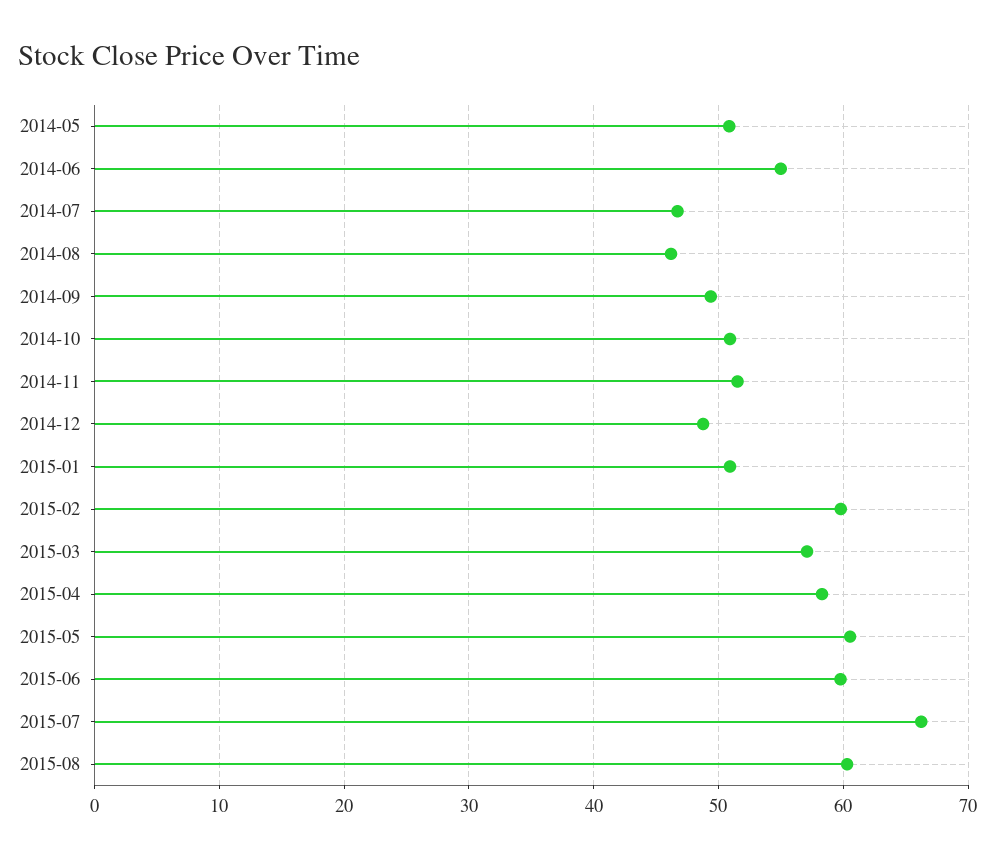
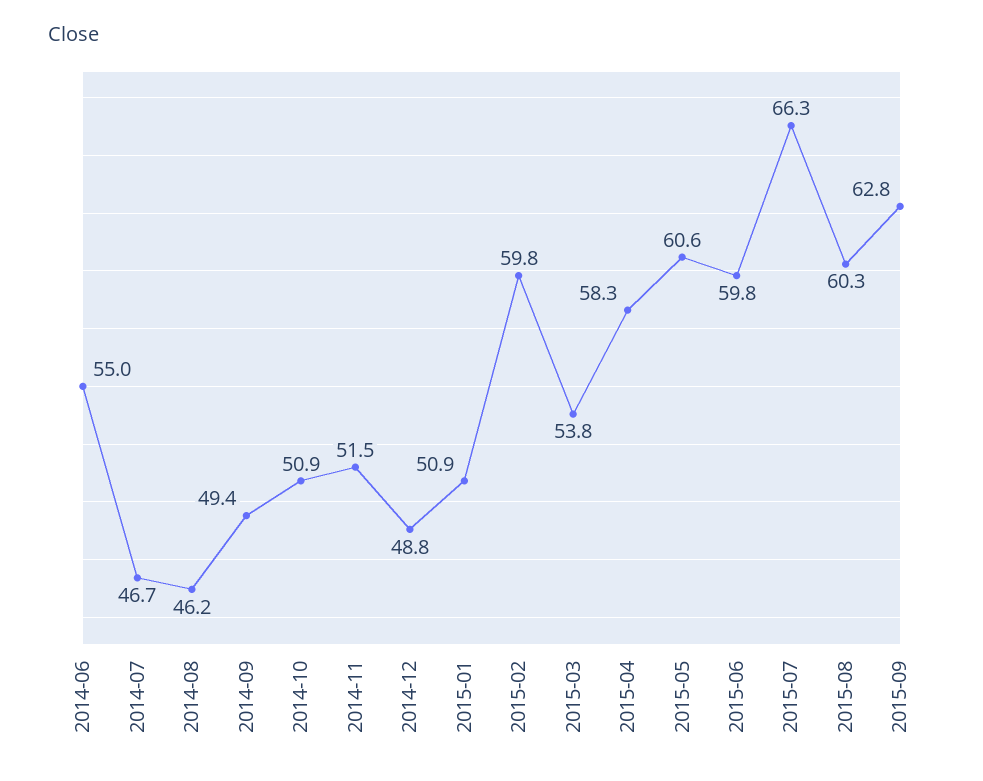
2014-05: 51 -> none
2015-03: 57 -> 53.8
2015-09: none -> 62.8

